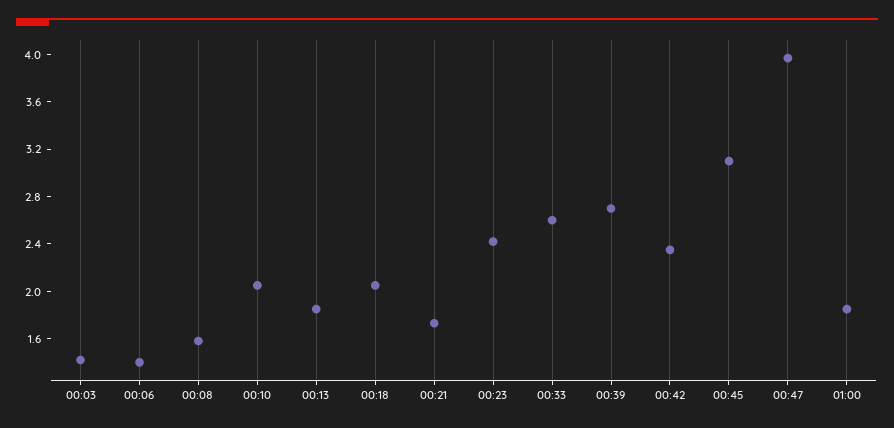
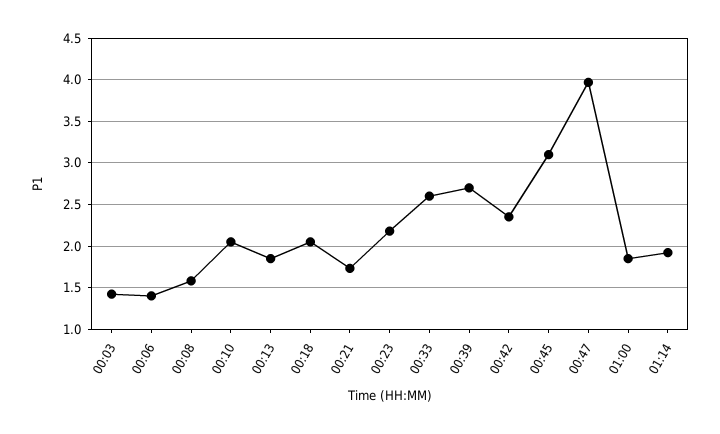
00:23: 2.4 -> 2.2
01:14: none -> 1.9

